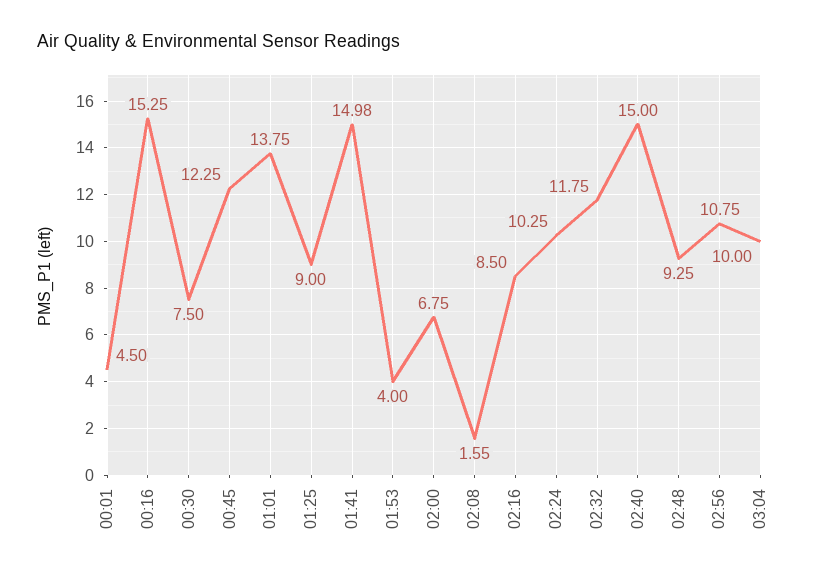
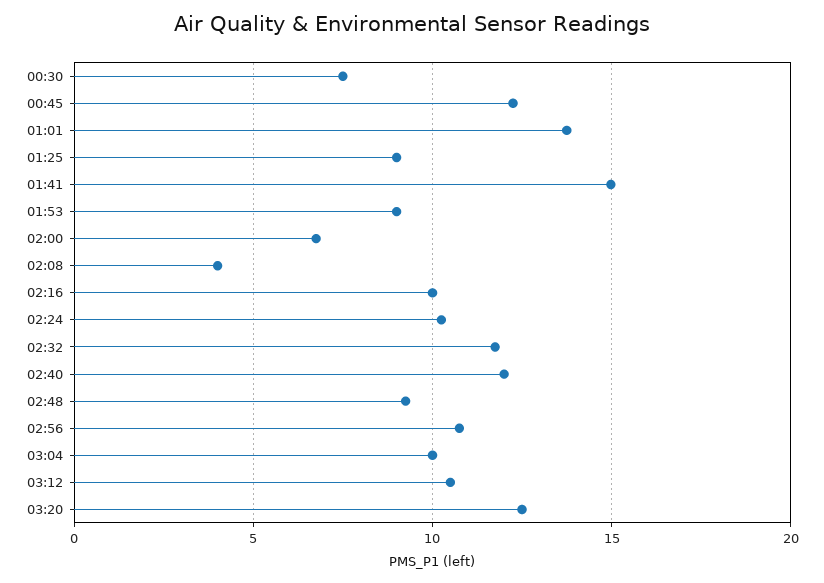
00:01: 4.5 -> none
00:16: 15.25 -> none
01:53: 4 -> 9
02:08: 1.55 -> 4
02:16: 8.5 -> 10
02:40: 15 -> 12
03:12: none -> 10.5
03:20: none -> 12.5

